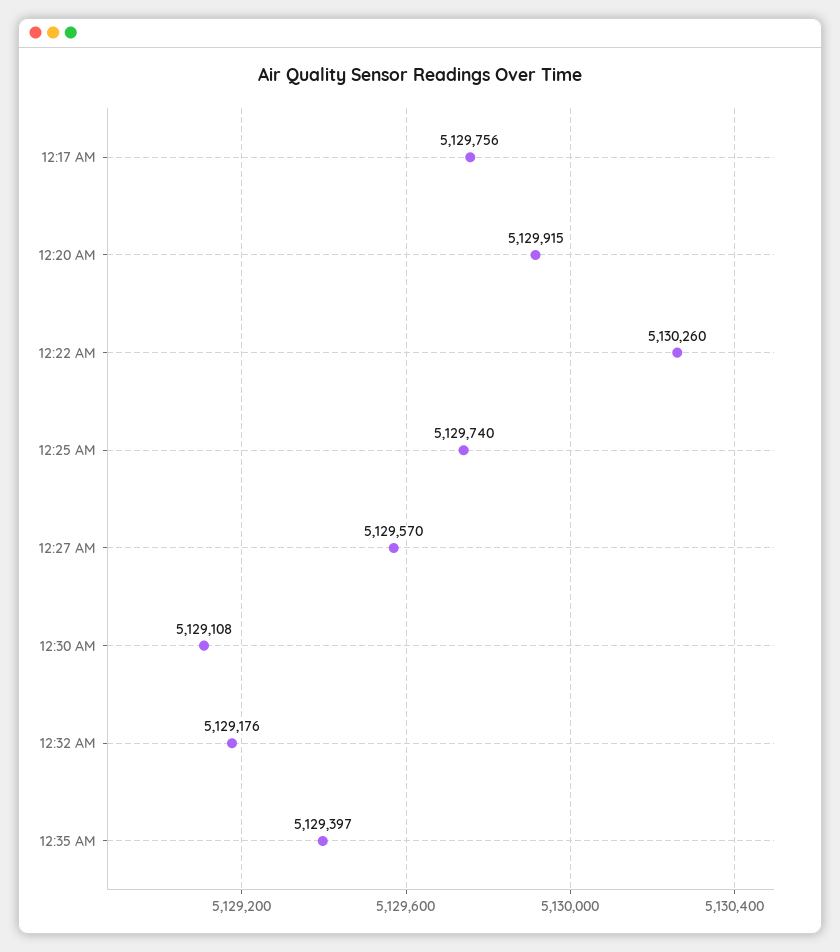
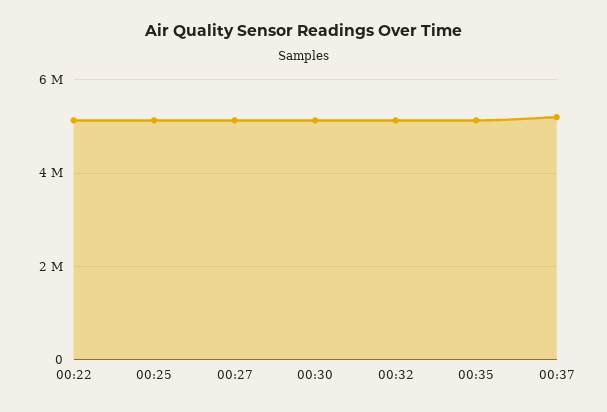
12:17 AM: 5129756 -> none
12:20 AM: 5129915 -> none
00:37: none -> 5200000

